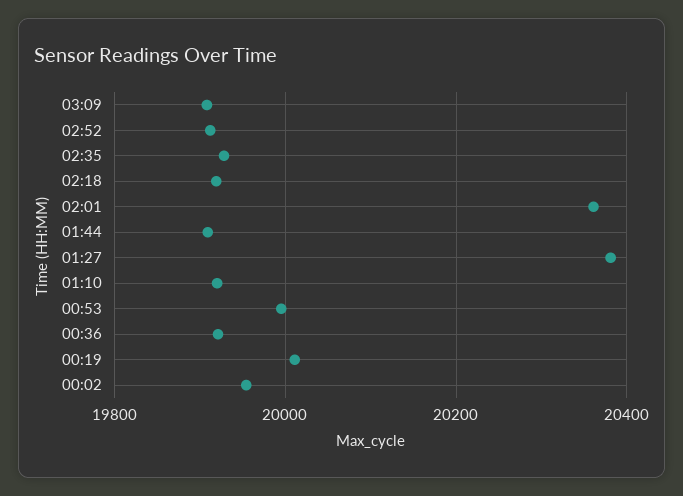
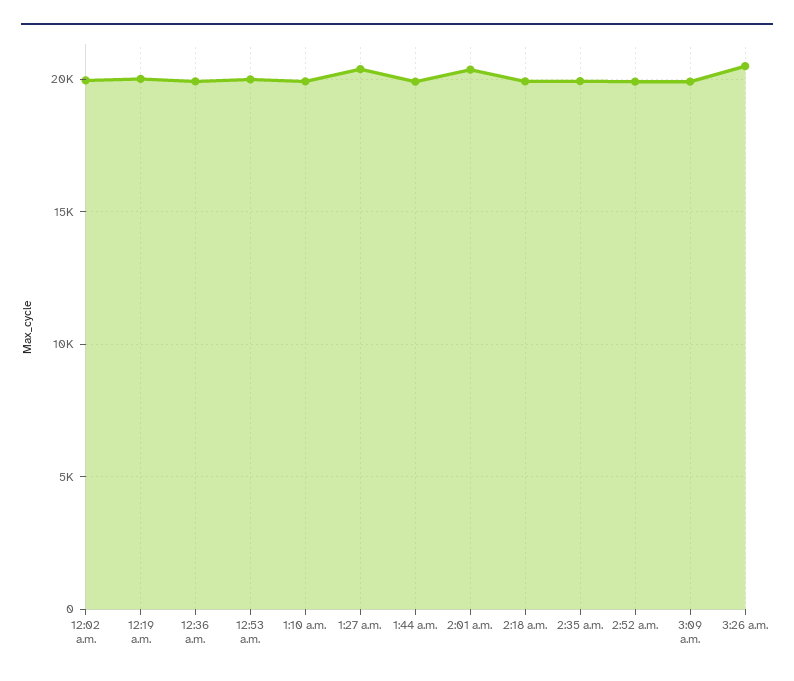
3:26 a.m.: none -> 20500

